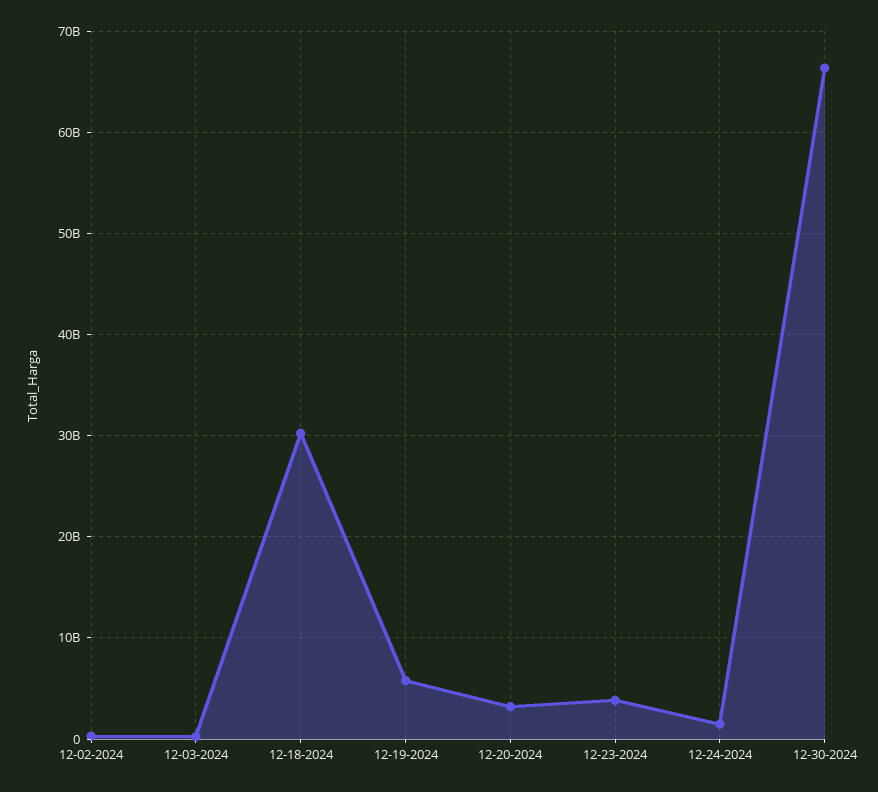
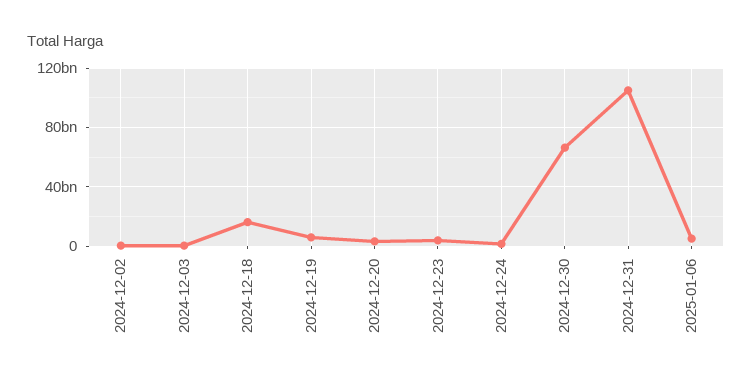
12-18-2024: 30000000000 -> 15000000000
2024-12-31: none -> 105000000000
2025-01-06: none -> 5000000000

